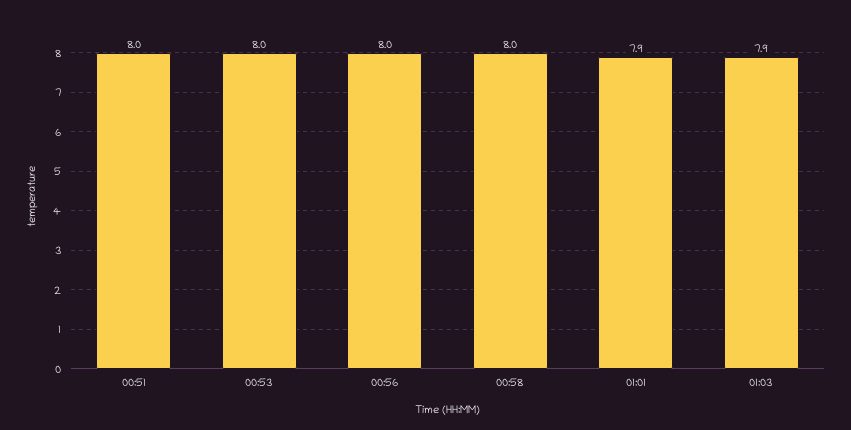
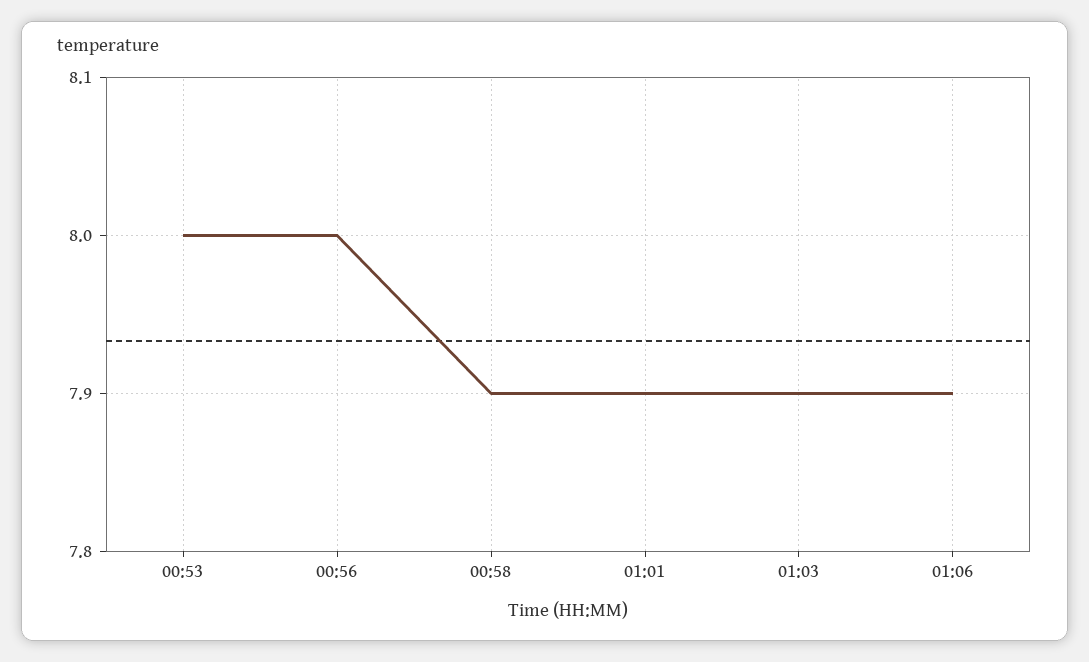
00:51: 8 -> none
00:58: 8 -> 7.9
01:06: none -> 7.9

